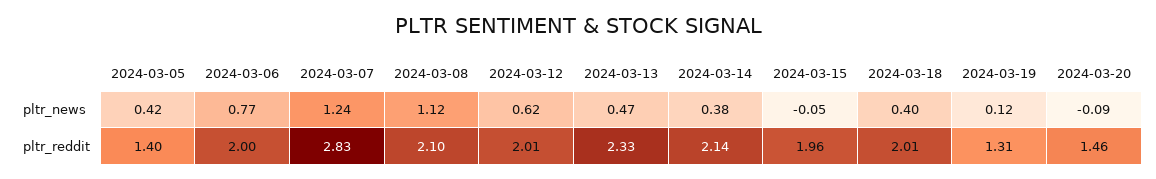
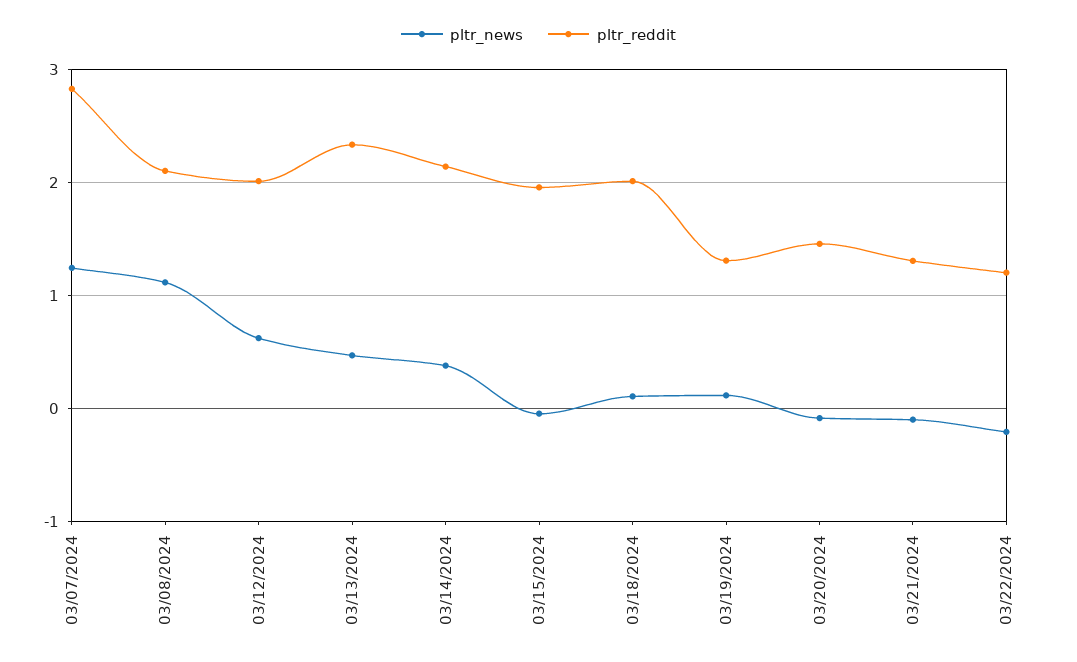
pltr_news, 2024-03-05: 0.42 -> none
pltr_news, 2024-03-06: 0.77 -> none
pltr_news, 2024-03-18: 0.4 -> 0.1
pltr_reddit, 2024-03-05: 1.4 -> none
pltr_reddit, 2024-03-06: 2 -> none
pltr_news, 03/21/2024: none -> -0.1
pltr_reddit, 03/21/2024: none -> 1.3
pltr_news, 03/22/2024: none -> -0.2
pltr_reddit, 03/22/2024: none -> 1.2

